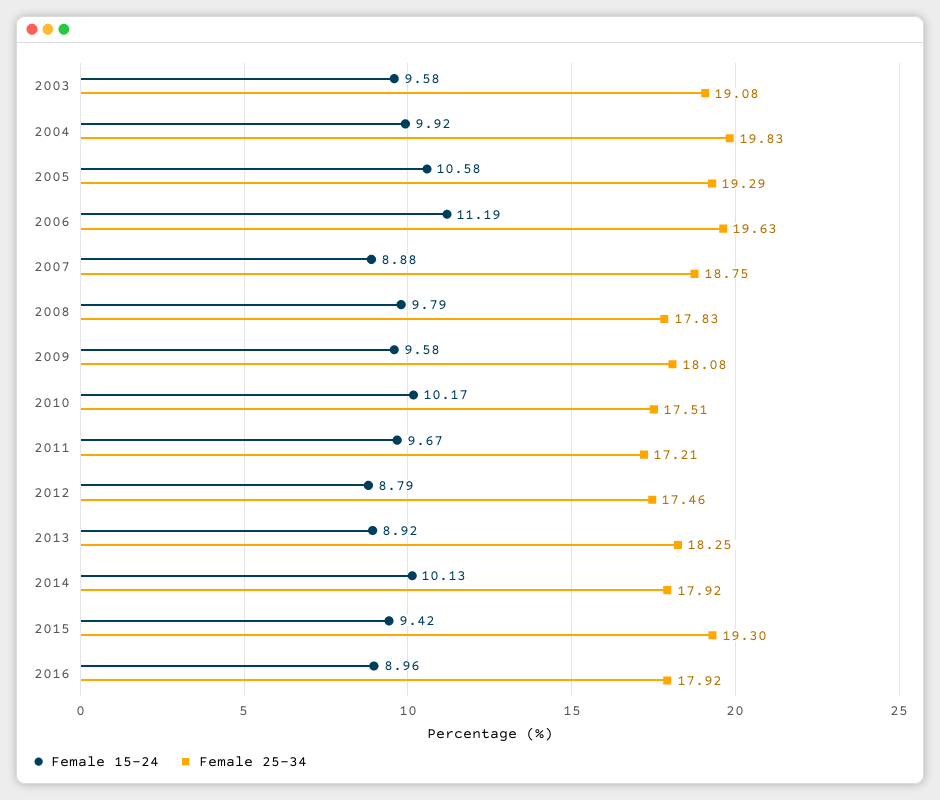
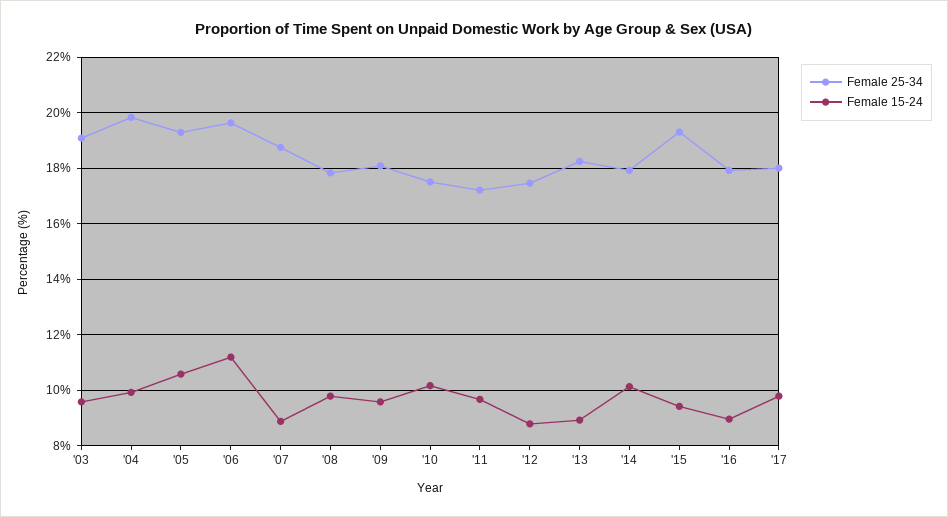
Female 25-34, '17: none -> 18
Female 15-24, '17: none -> 9.75

